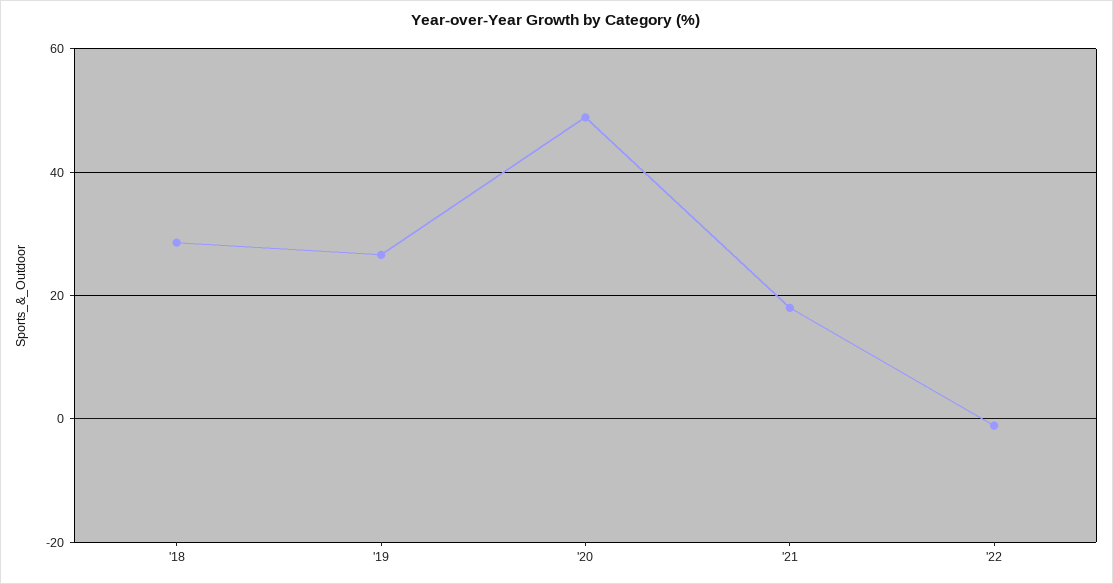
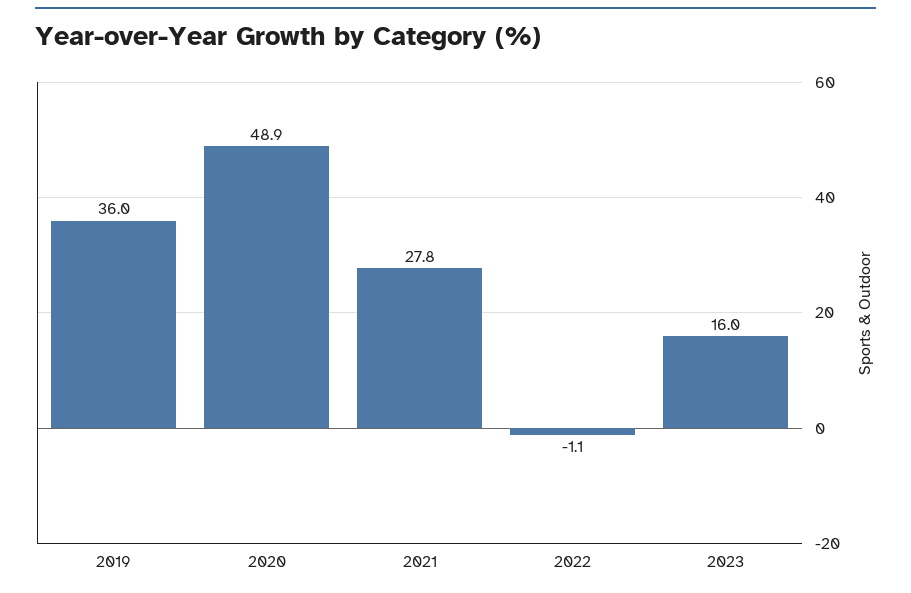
'18: 28 -> none
'19: 26 -> 36
'21: 18 -> 27.8
2023: none -> 16

